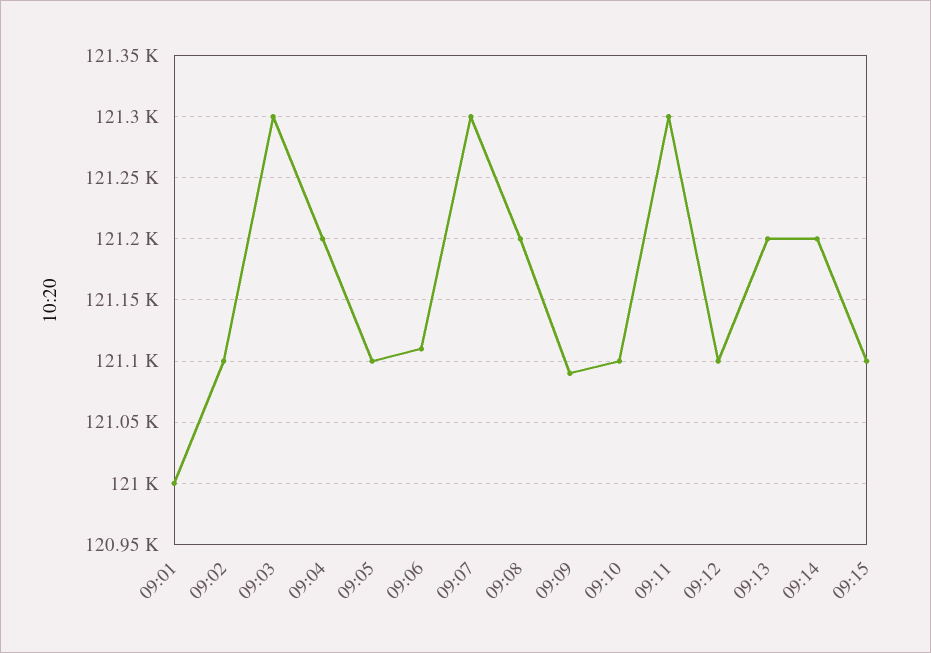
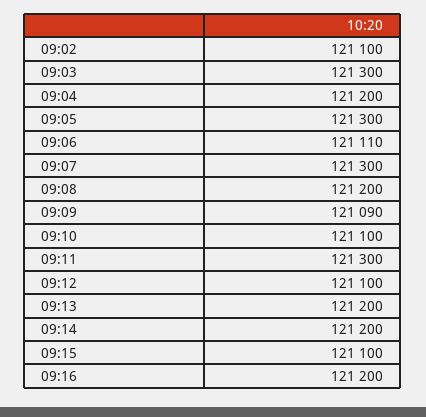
09:01: 121000 -> none
09:05: 121100 -> 121300
09:16: none -> 121200

